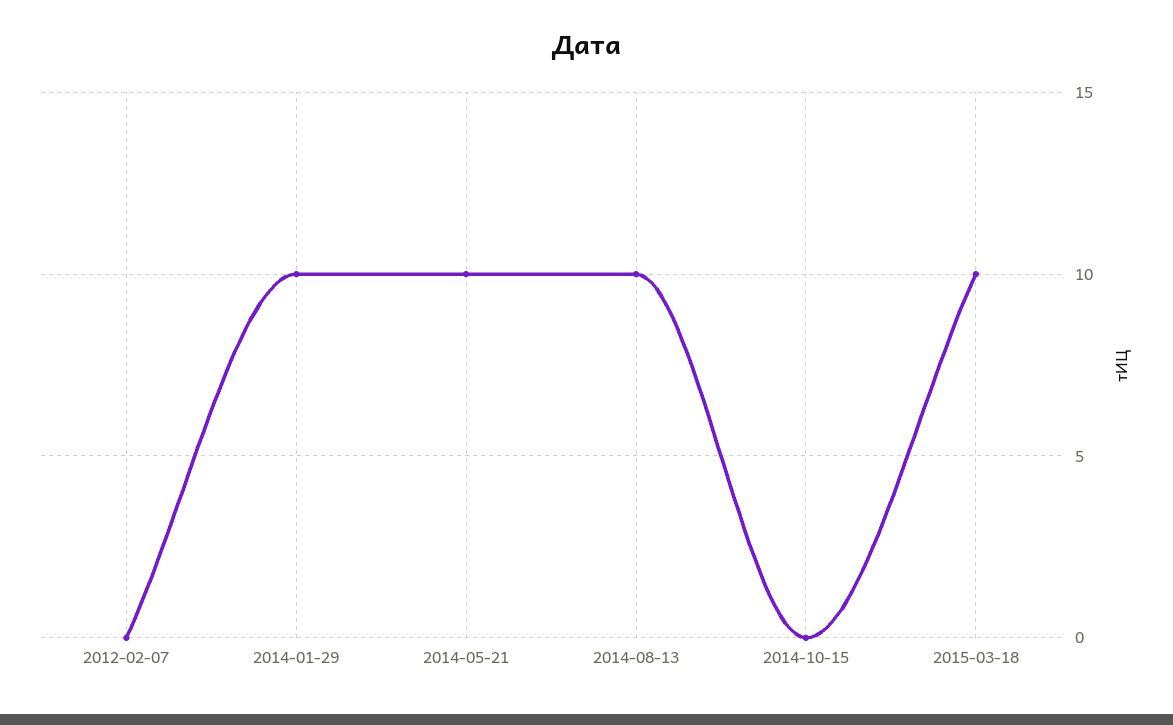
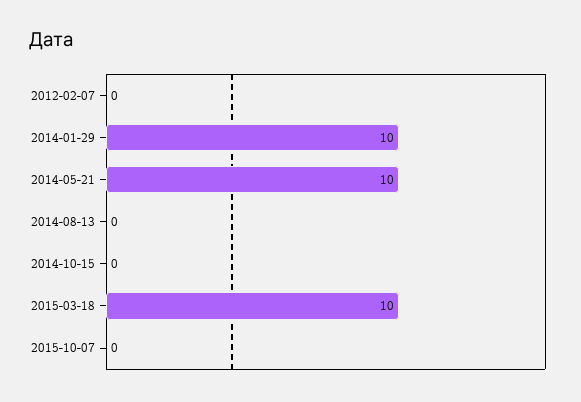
2014-08-13: 10 -> 0
2015-10-07: none -> 0

